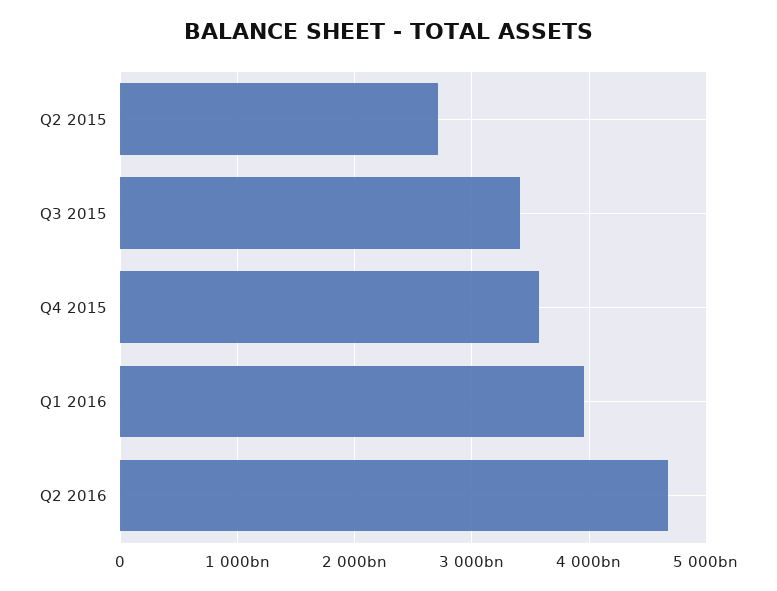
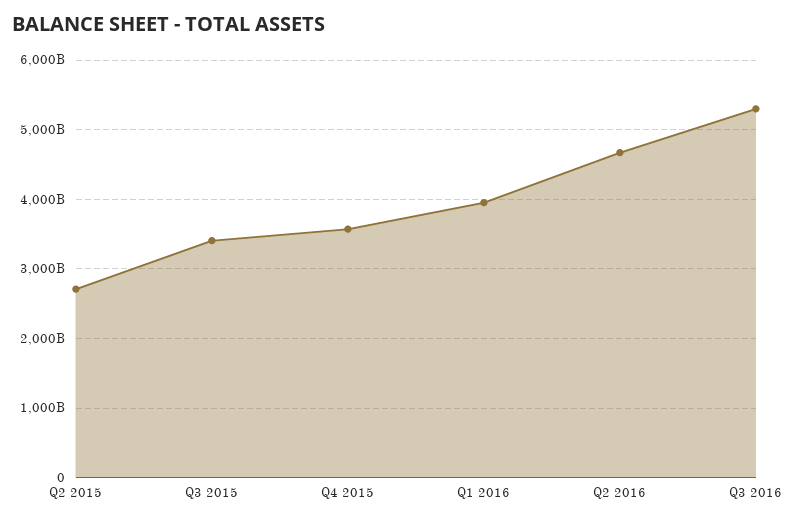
Q3 2016: none -> 5300000000000

